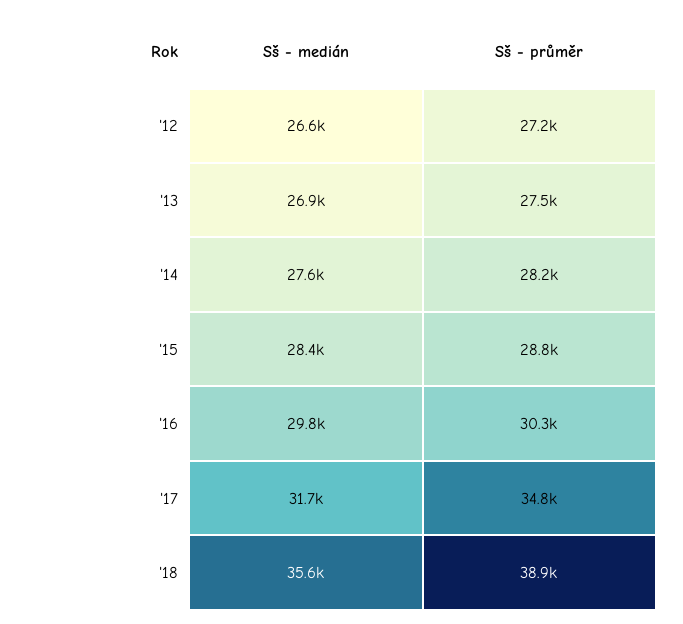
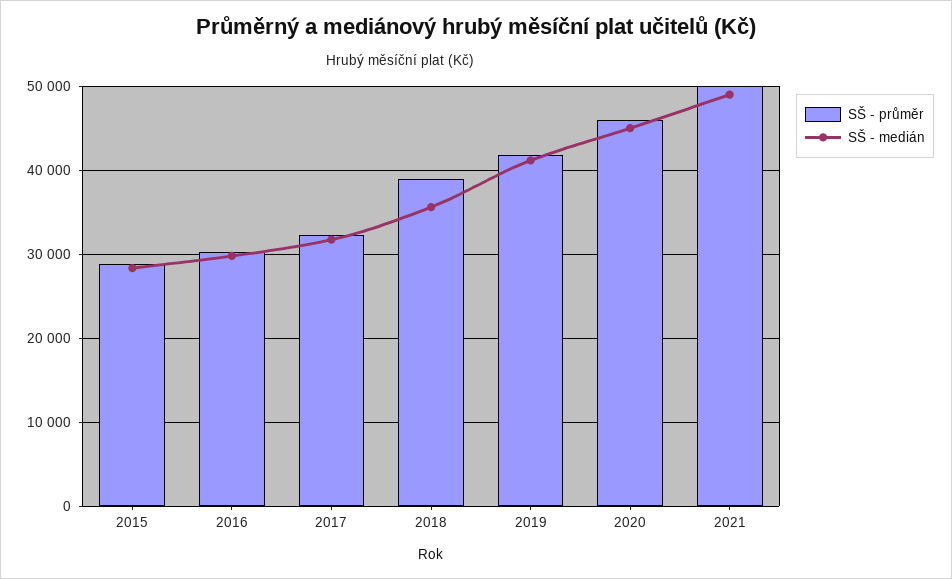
Sš - medián, '12: 26600 -> none
Sš - průměr, '12: 27200 -> none
Sš - medián, '13: 26900 -> none
Sš - průměr, '13: 27500 -> none
Sš - medián, '14: 27600 -> none
Sš - průměr, '14: 28200 -> none
Sš - průměr, '17: 34800 -> 32000
Sš - průměr, 2019: none -> 42000
Sš - medián, 2019: none -> 41000
Sš - průměr, 2020: none -> 46000
Sš - medián, 2020: none -> 45000
Sš - průměr, 2021: none -> 50000
Sš - medián, 2021: none -> 49000

